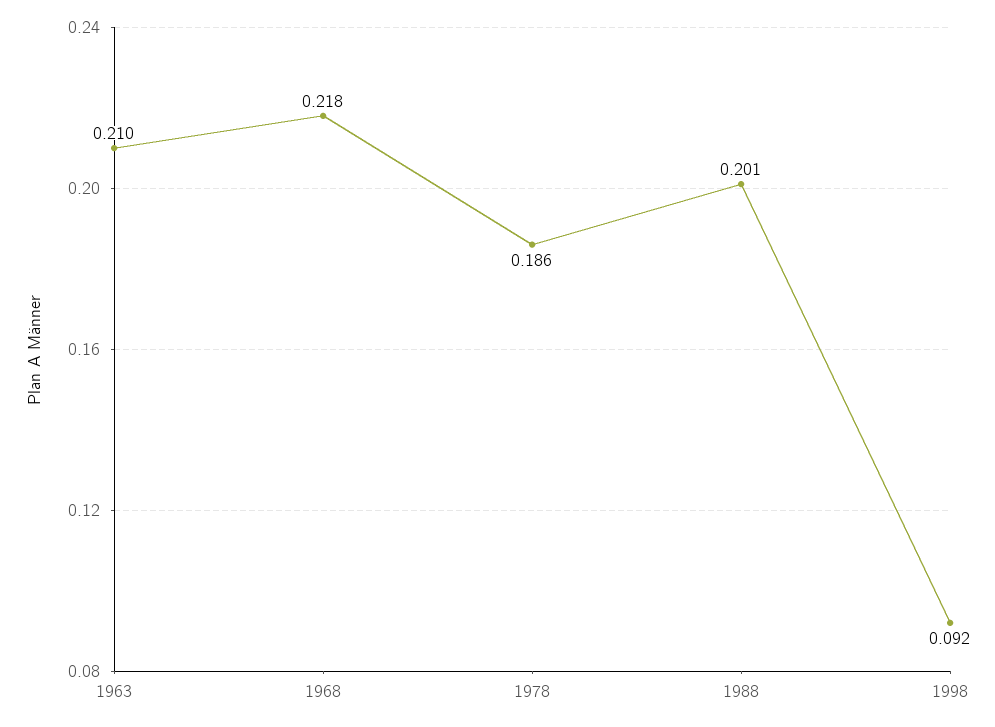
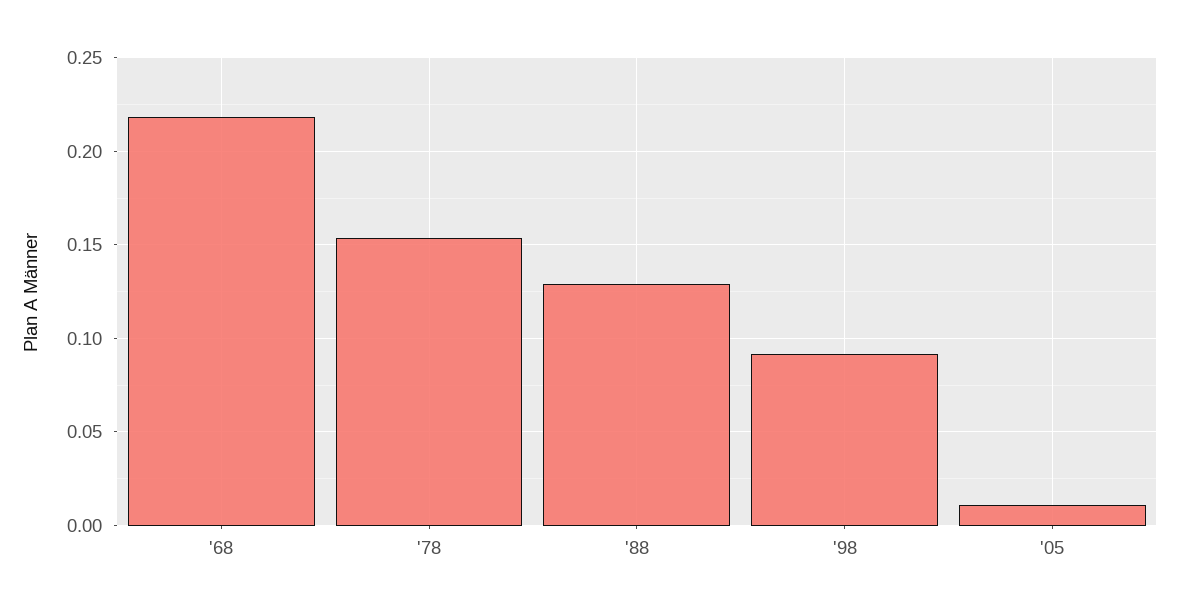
1963: 0.21 -> none
1978: 0.186 -> 0.155
1988: 0.201 -> 0.13
'05: none -> 0.01

